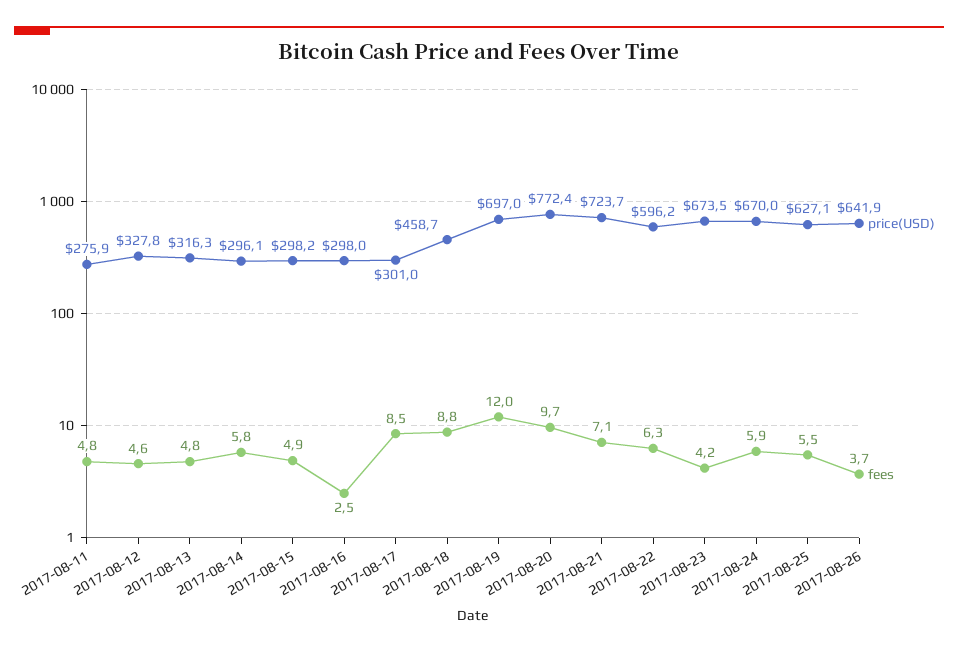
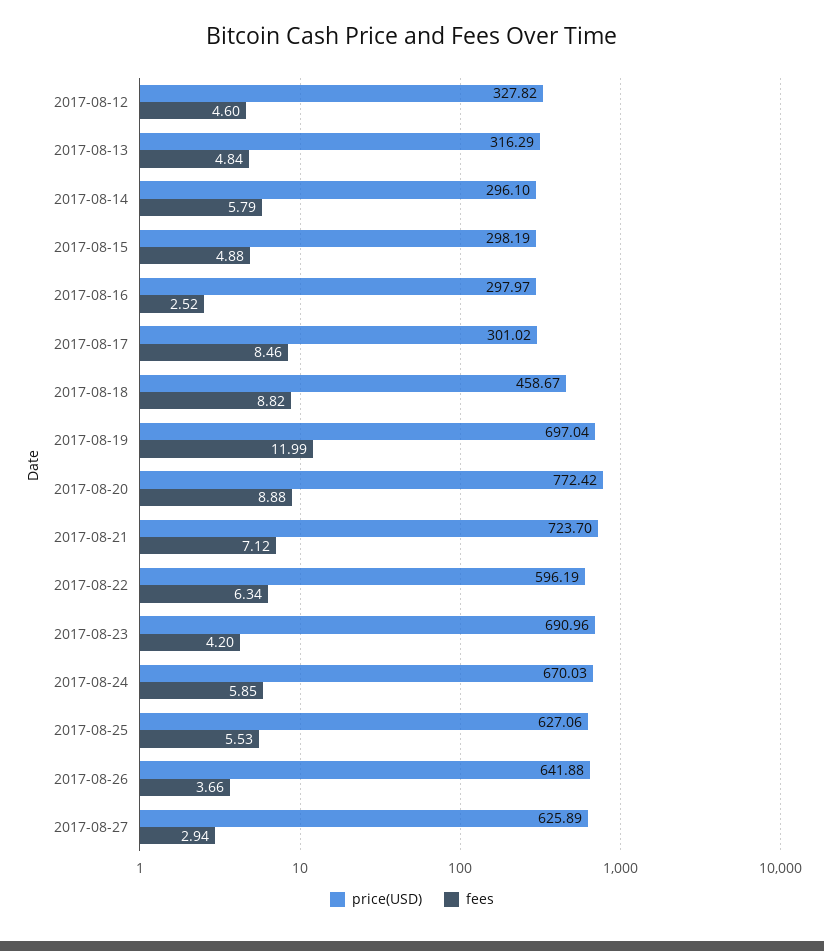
price(USD), 2017-08-11: 275.9 -> none
fees, 2017-08-11: 4.8 -> none
fees, 2017-08-20: 9.7 -> 8.88
price(USD), 2017-08-23: 673.5 -> 690.96
price(USD), 2017-08-27: none -> 625.89
fees, 2017-08-27: none -> 2.94

